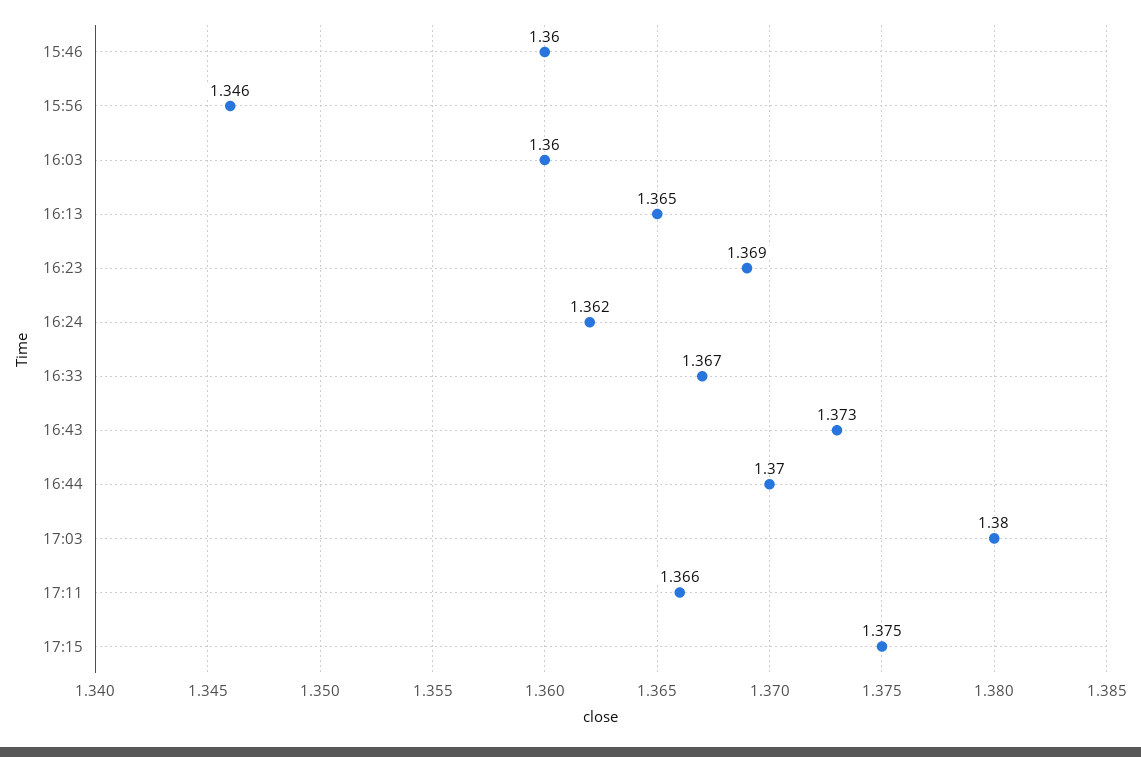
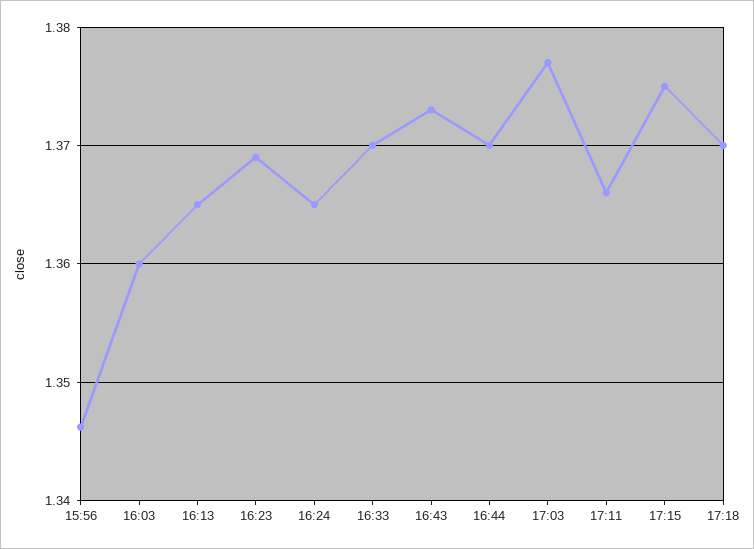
15:46: 1.36 -> none
16:24: 1.362 -> 1.365
16:33: 1.367 -> 1.37
17:03: 1.38 -> 1.377
17:18: none -> 1.37

